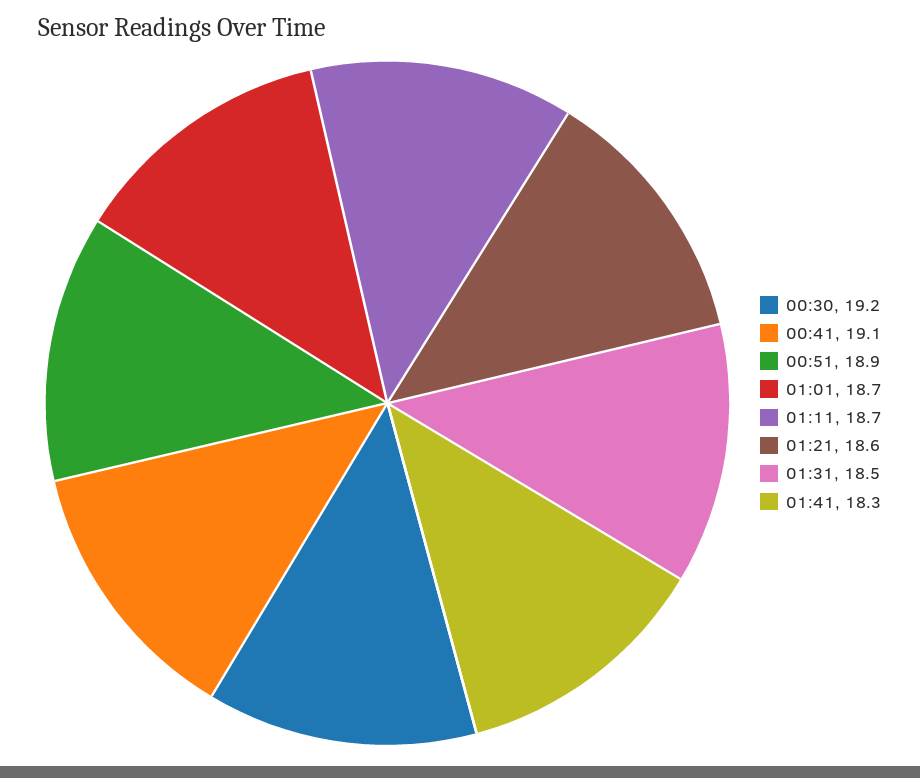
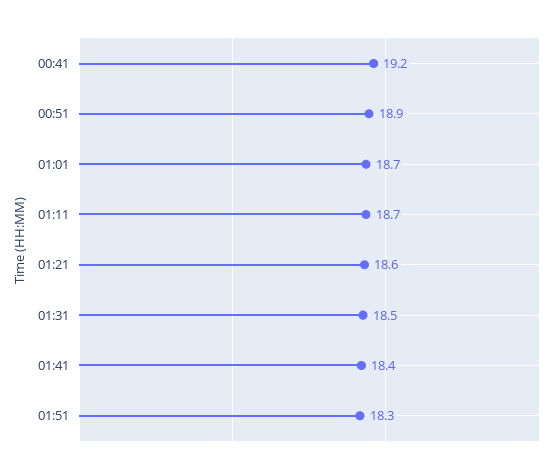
00:30: 19.2 -> none
00:41: 19.1 -> 19.2
01:41: 18.3 -> 18.4
01:51: none -> 18.3

